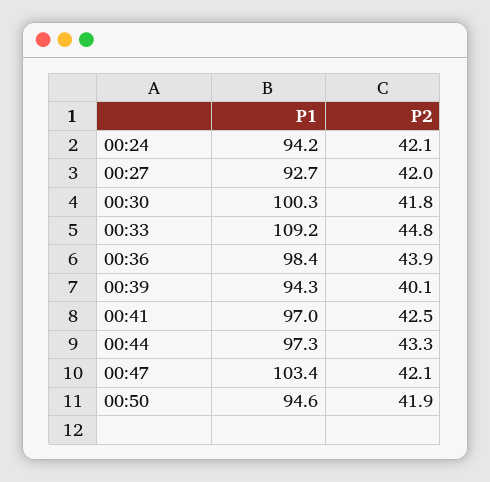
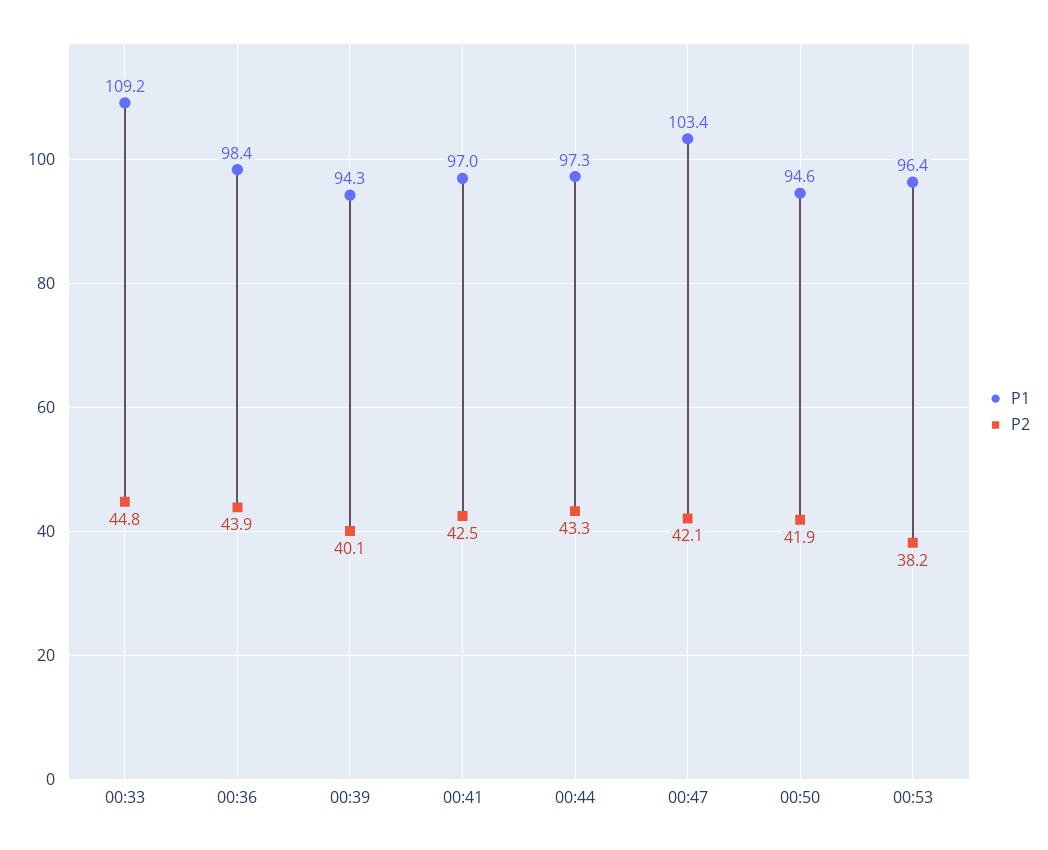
P1, 00:24: 94.2 -> none
P2, 00:24: 42.1 -> none
P1, 00:27: 92.7 -> none
P2, 00:27: 42 -> none
P1, 00:30: 100.3 -> none
P2, 00:30: 41.8 -> none
P1, 00:53: none -> 96.4
P2, 00:53: none -> 38.2

